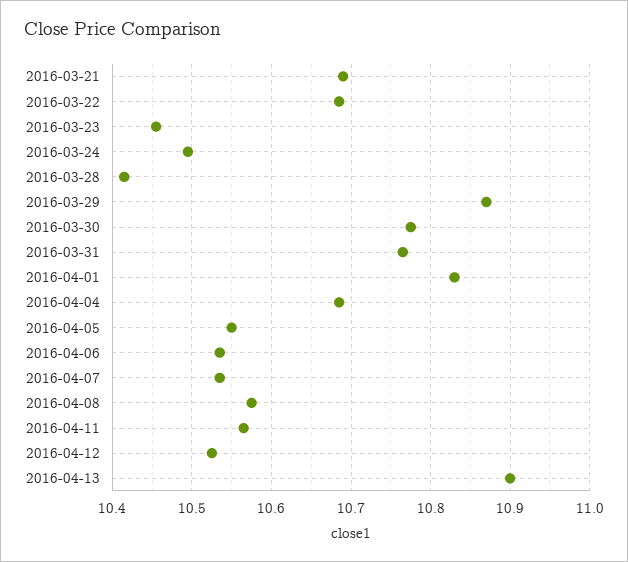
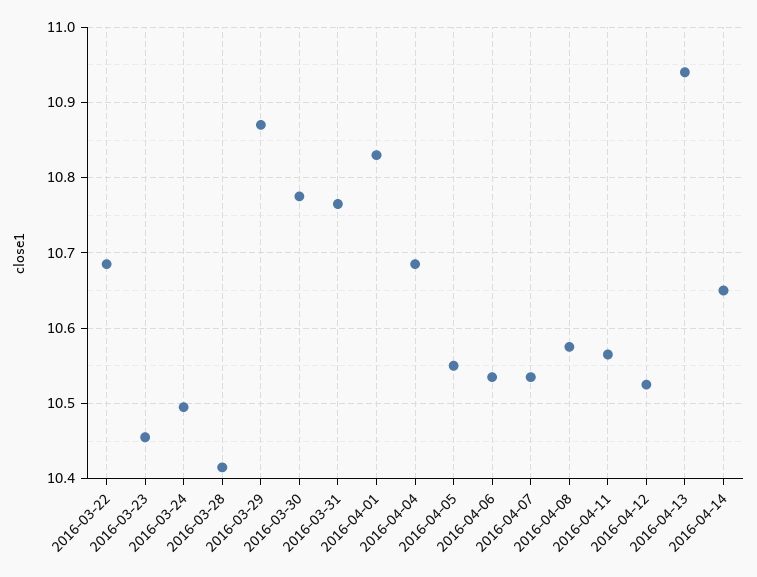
2016-03-21: 10.69 -> none
2016-04-13: 10.9 -> 10.94
2016-04-14: none -> 10.65

